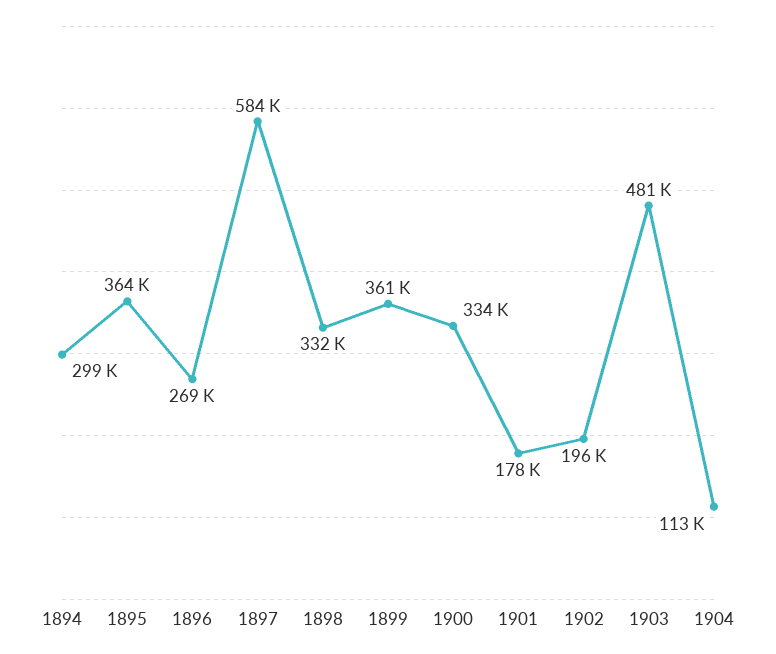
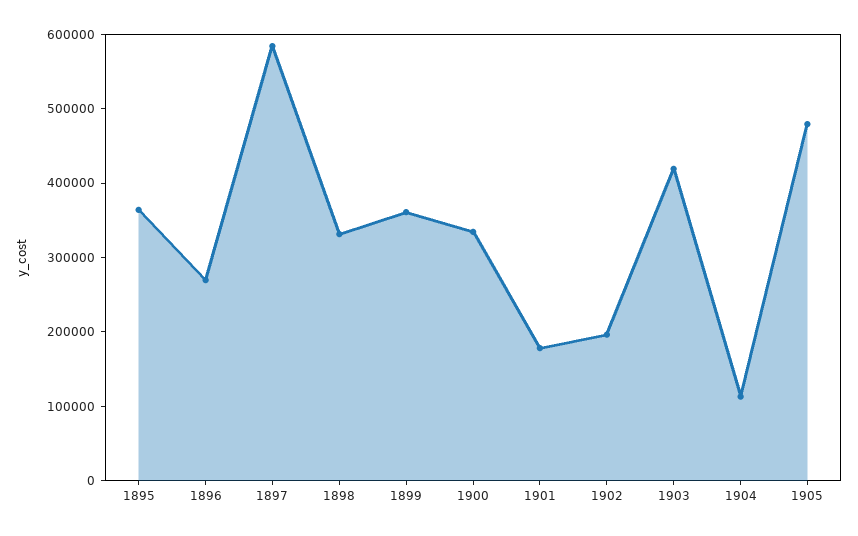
1894: 299000 -> none
1903: 481000 -> 420000
1905: none -> 480000

